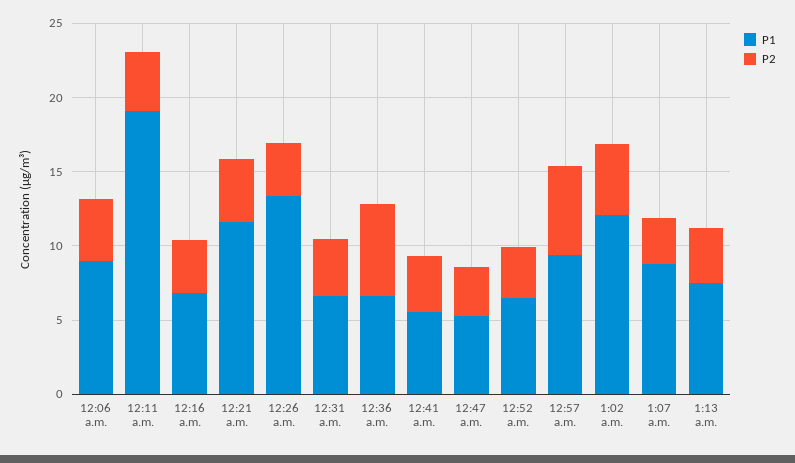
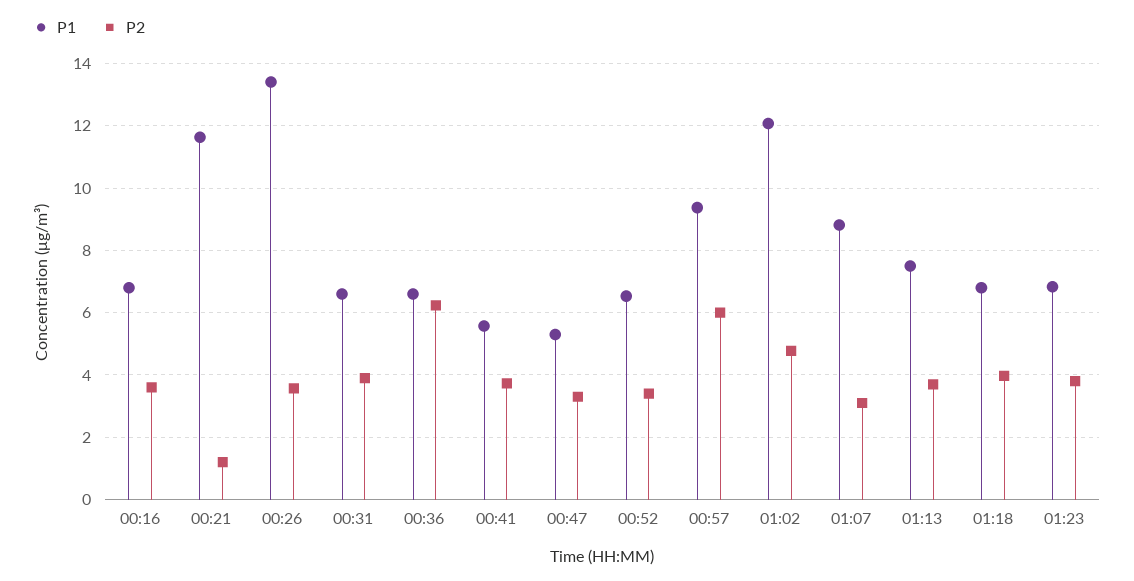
P1, 12:06 a.m.: 9 -> none
P2, 12:06 a.m.: 4 -> none
P1, 12:11 a.m.: 19 -> none
P2, 12:11 a.m.: 4 -> none
P2, 12:21 a.m.: 4 -> 1.2
P1, 01:18: none -> 6.8
P2, 01:18: none -> 4
P1, 01:23: none -> 6.8
P2, 01:23: none -> 3.8

